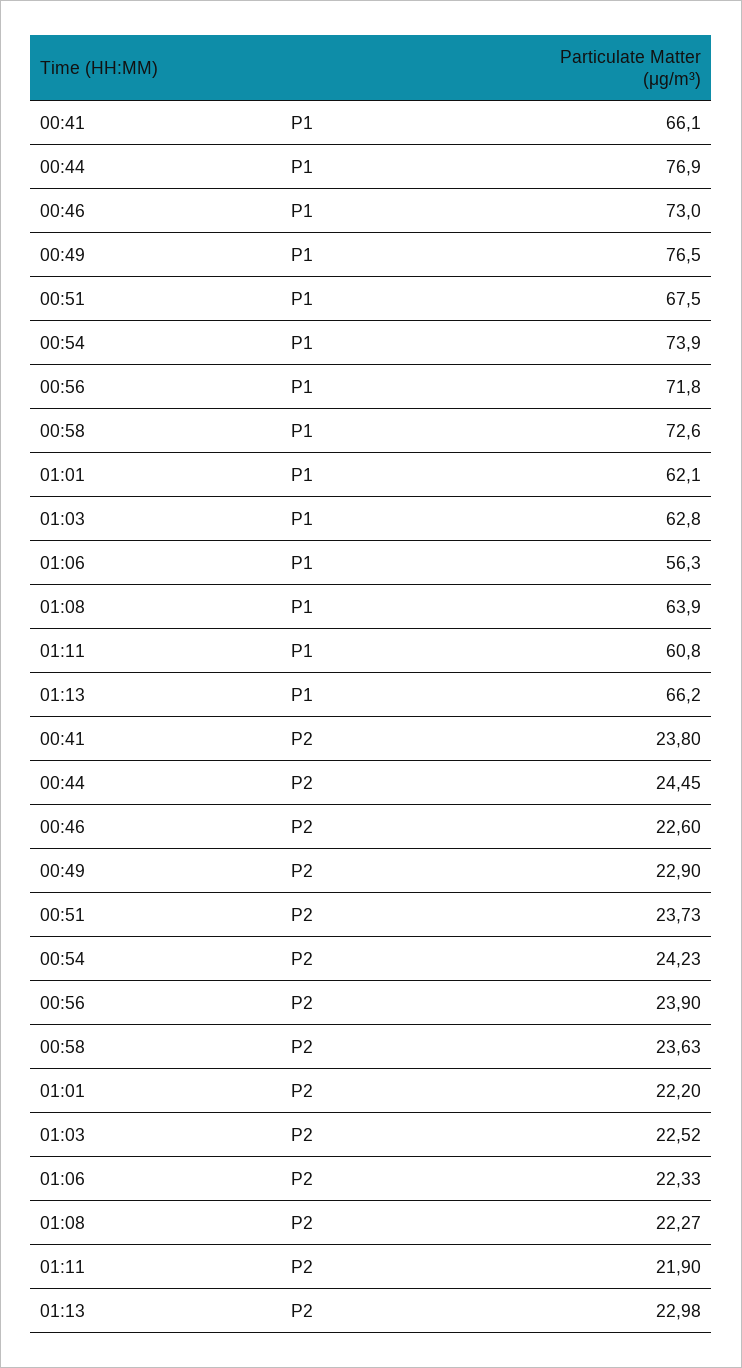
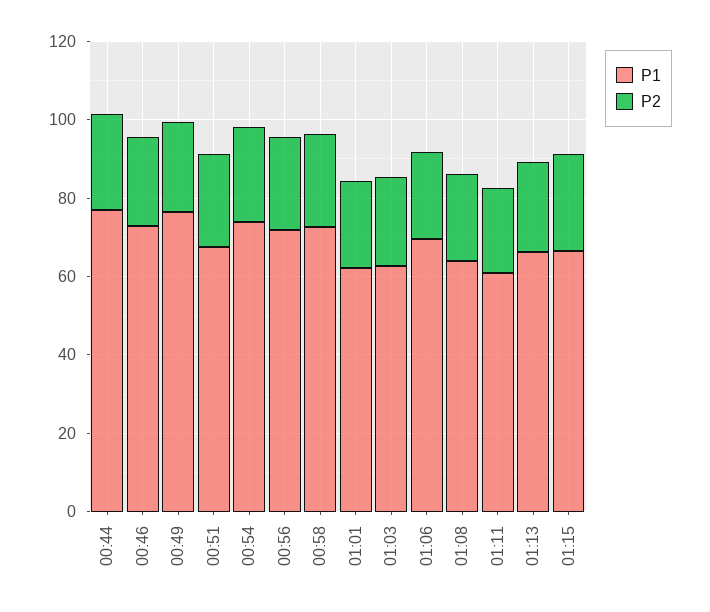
P1, 00:41: 66.1 -> none
P1, 01:06: 56.3 -> 70
P2, 00:41: 23.8 -> none
P1, 01:15: none -> 65
P2, 01:15: none -> 25

